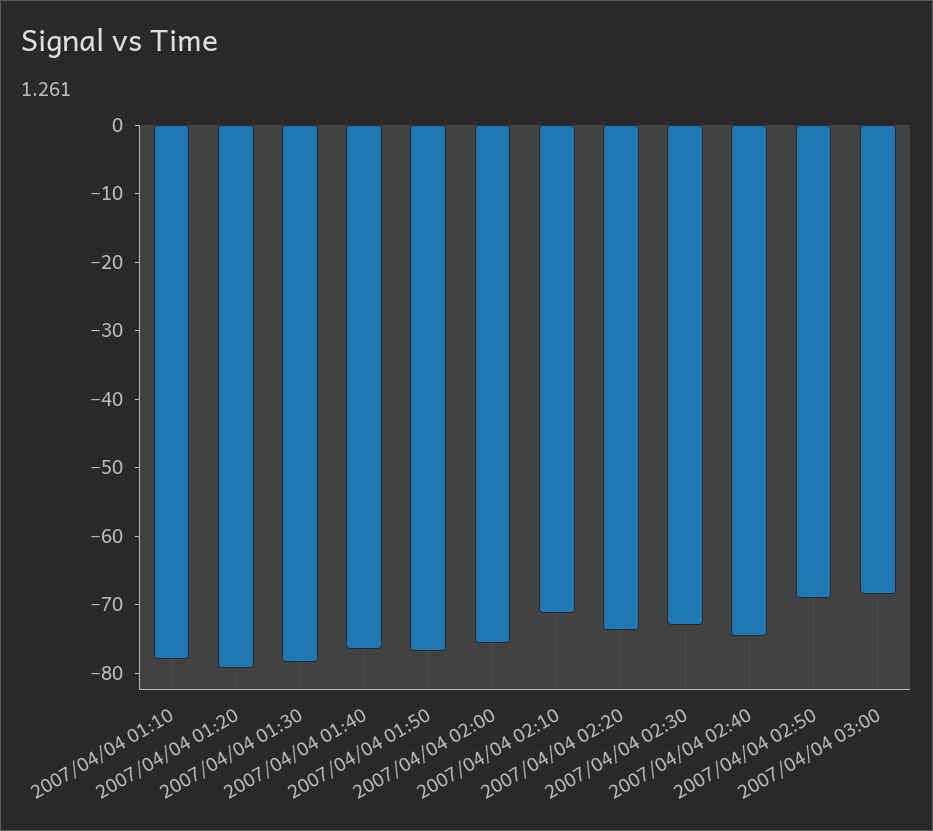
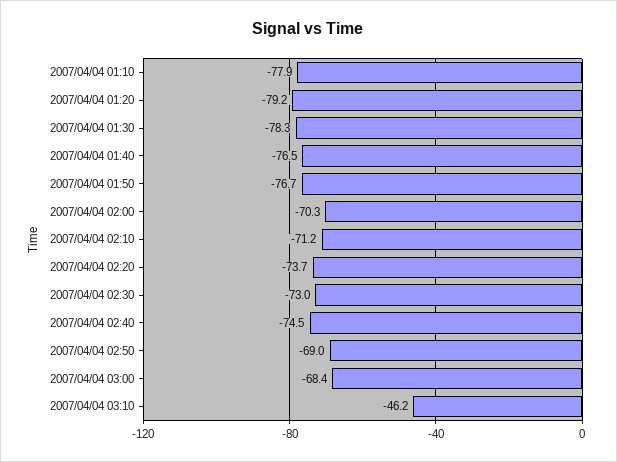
2007/04/04 02:00: -76 -> -70.3
2007/04/04 03:10: none -> -46.2

